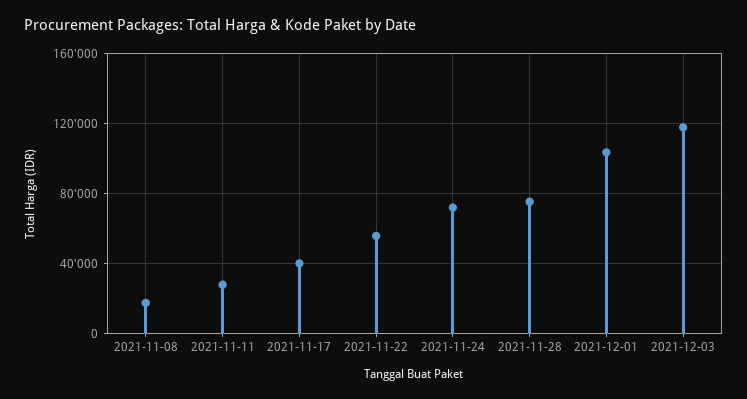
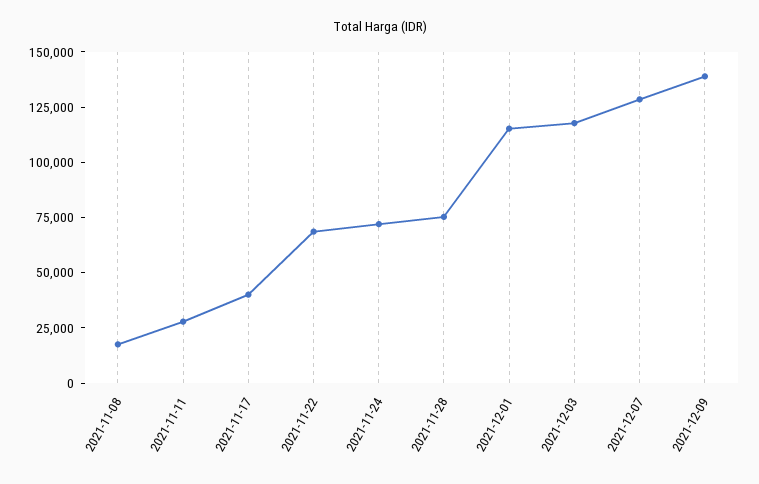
2021-11-22: 55000 -> 70000
2021-12-01: 105000 -> 115000
2021-12-07: none -> 130000
2021-12-09: none -> 140000

